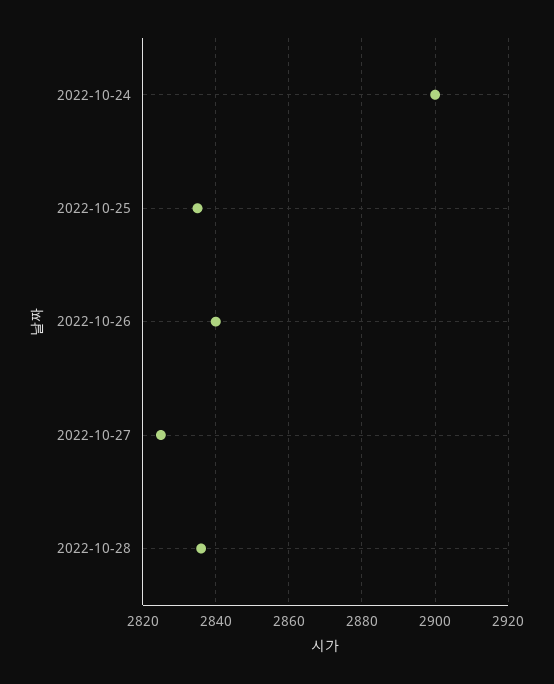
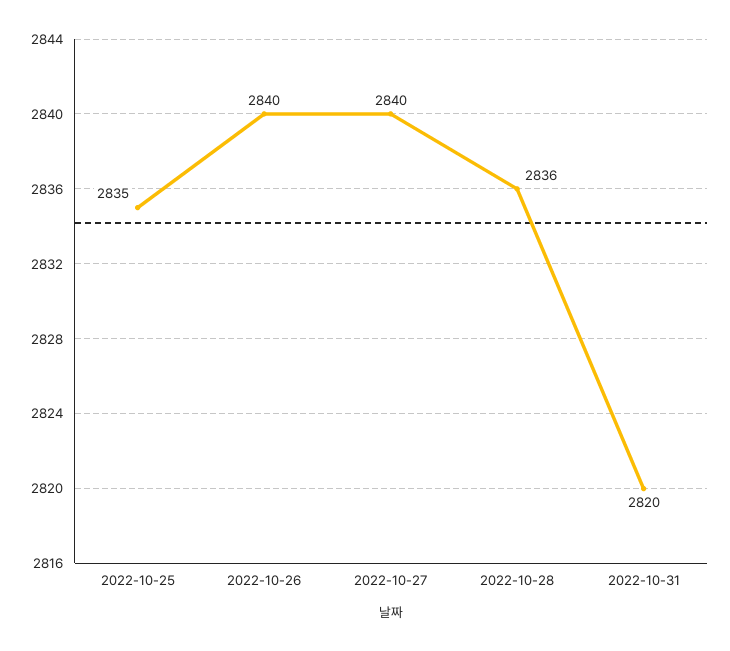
2022-10-24: 2900 -> none
2022-10-27: 2825 -> 2840
2022-10-31: none -> 2820

